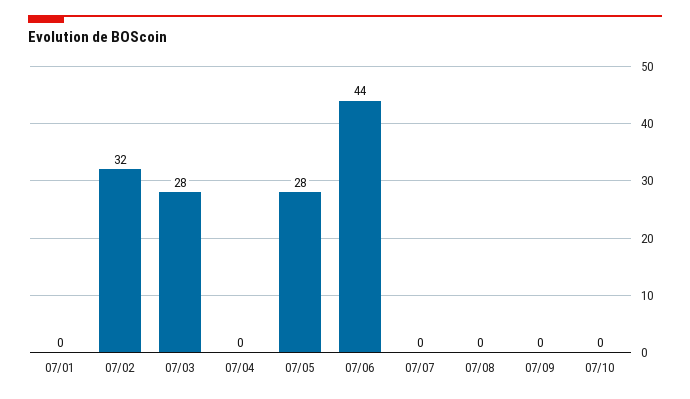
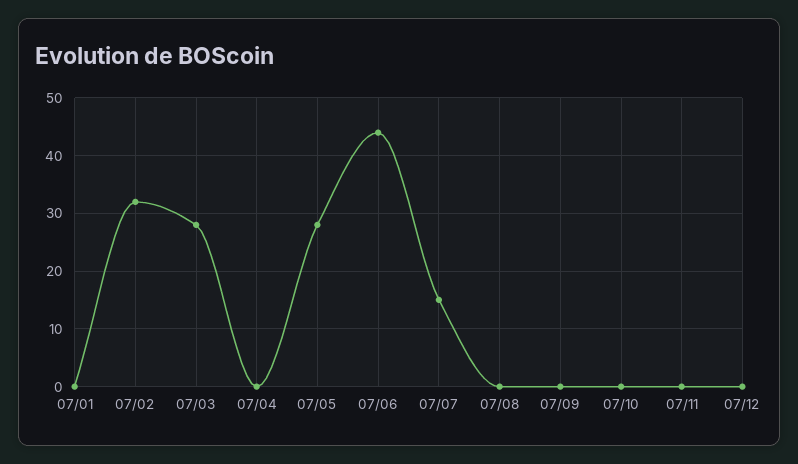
07/07: 0 -> 15
07/11: none -> 0
07/12: none -> 0

